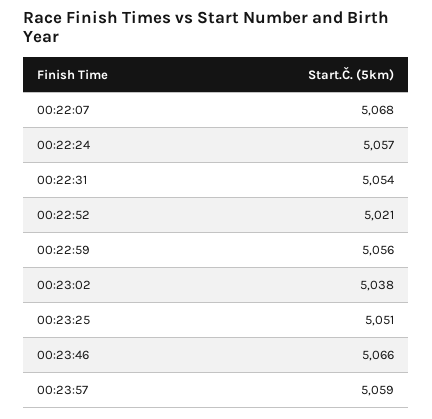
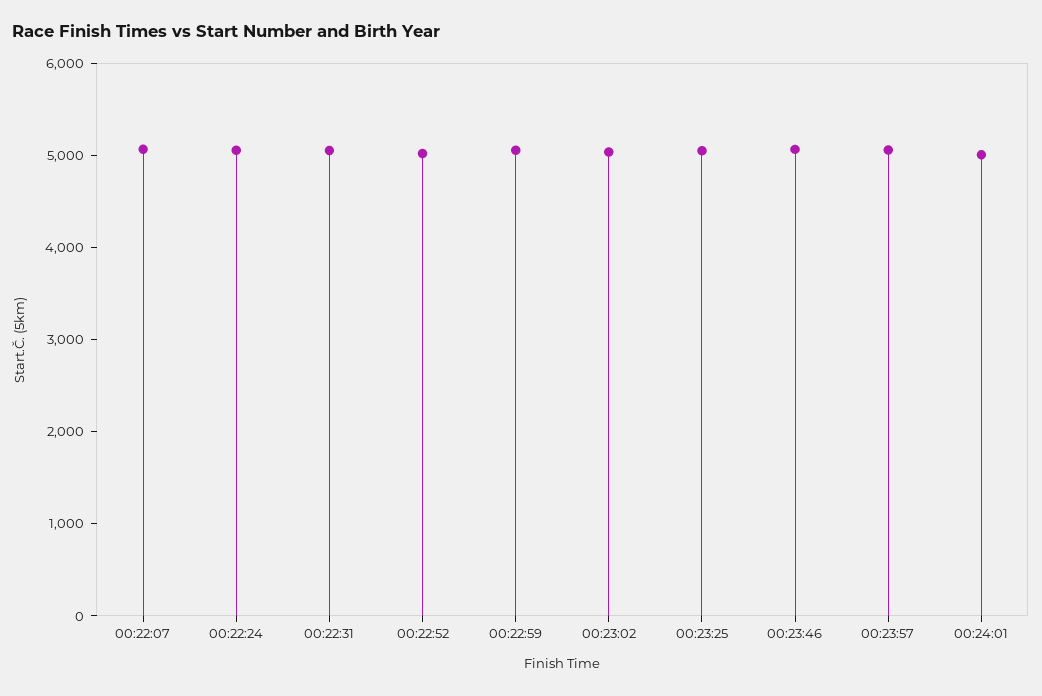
00:24:01: none -> 5000

